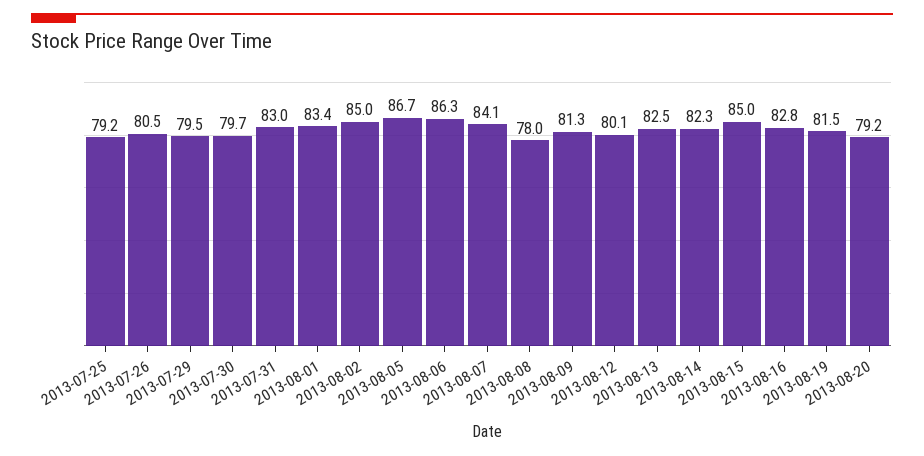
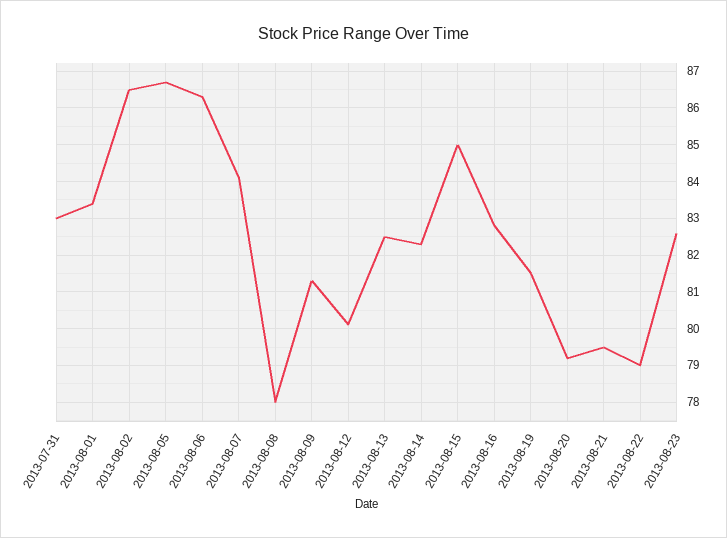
2013-07-25: 79.2 -> none
2013-07-26: 80.5 -> none
2013-07-29: 79.5 -> none
2013-07-30: 79.7 -> none
2013-08-02: 85 -> 86.5
2013-08-21: none -> 79.5
2013-08-22: none -> 79
2013-08-23: none -> 82.5

